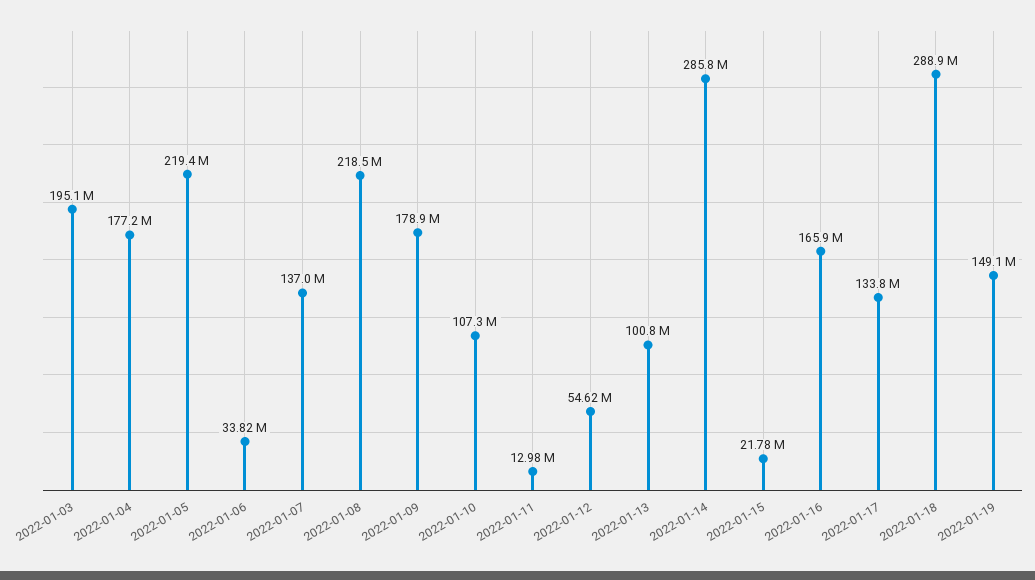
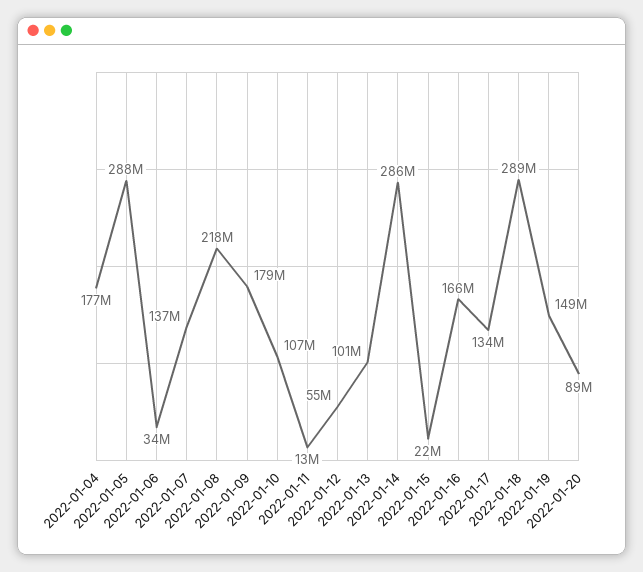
2022-01-03: 195100000 -> none
2022-01-05: 219400000 -> 288000000
2022-01-20: none -> 89000000

